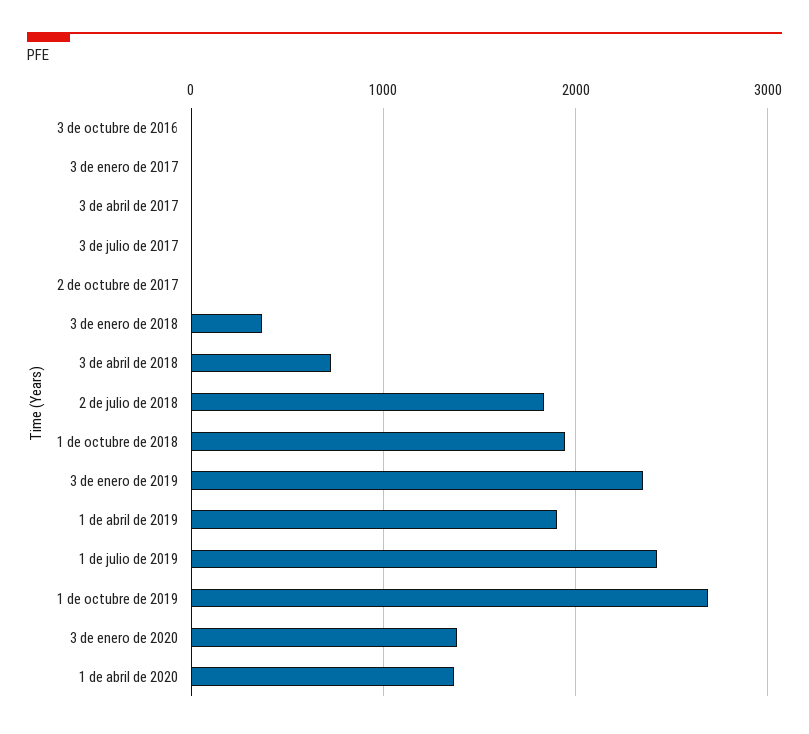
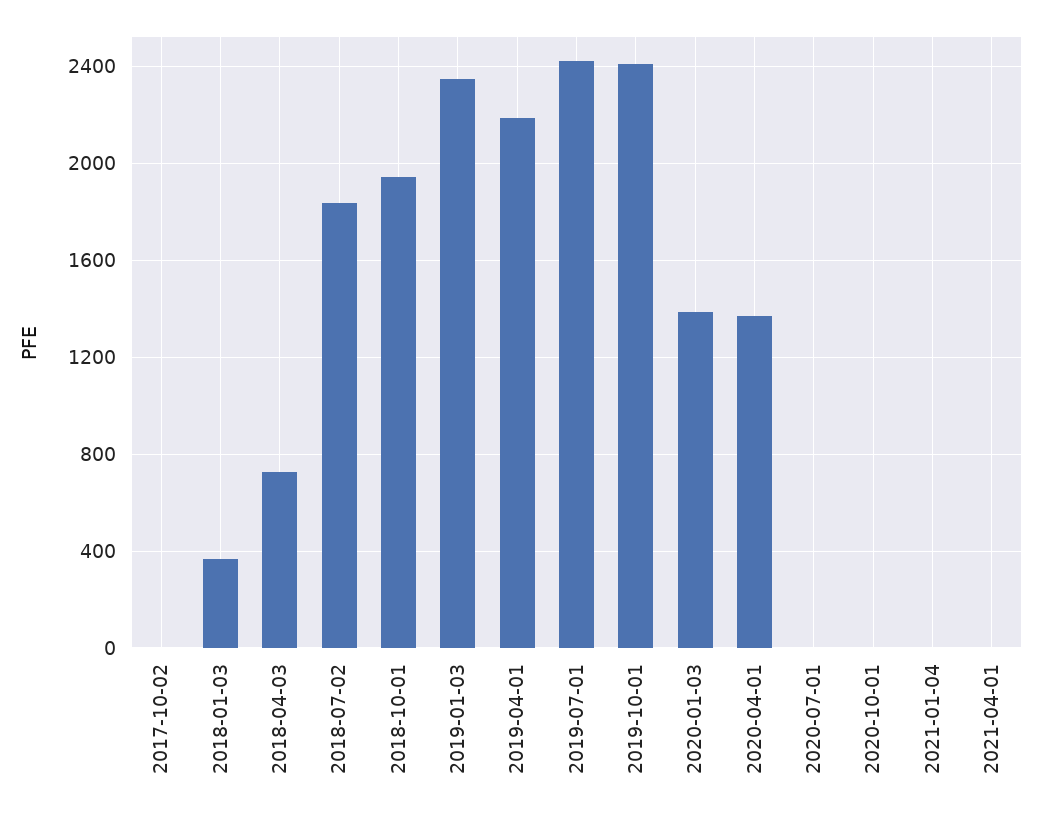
3 de octubre de 2016: 0 -> none
3 de enero de 2017: 0 -> none
3 de abril de 2017: 0 -> none
3 de julio de 2017: 0 -> none
1 de abril de 2019: 1900 -> 2200
1 de octubre de 2019: 2700 -> 2400
2020-07-01: none -> 0
2020-10-01: none -> 0
2021-01-04: none -> 0
2021-04-01: none -> 0

